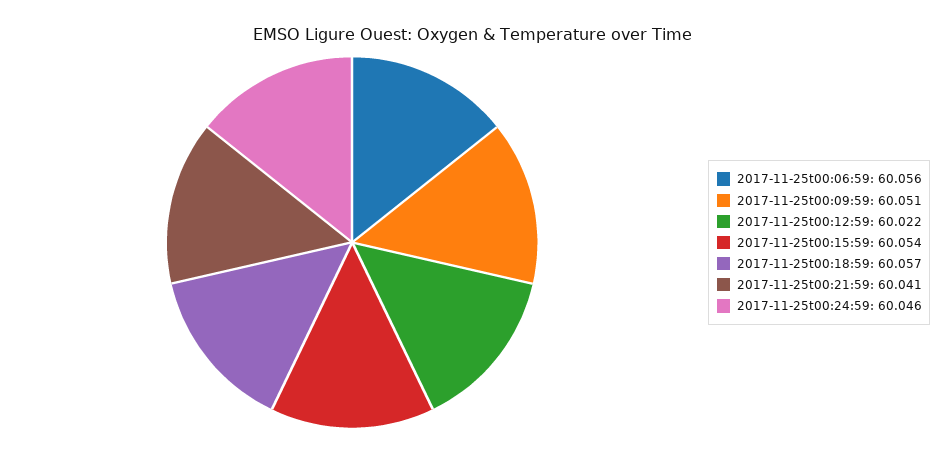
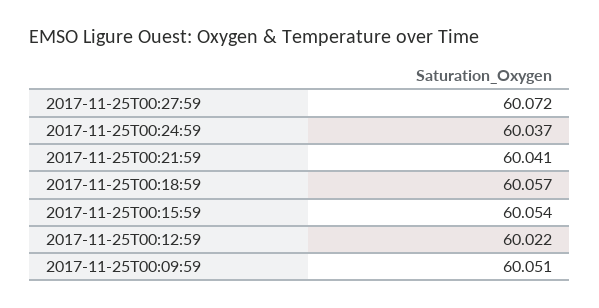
2017-11-25t00:06:59: 60.056 -> none
2017-11-25t00:24:59: 60.046 -> 60.037
2017-11-25T00:27:59: none -> 60.072

